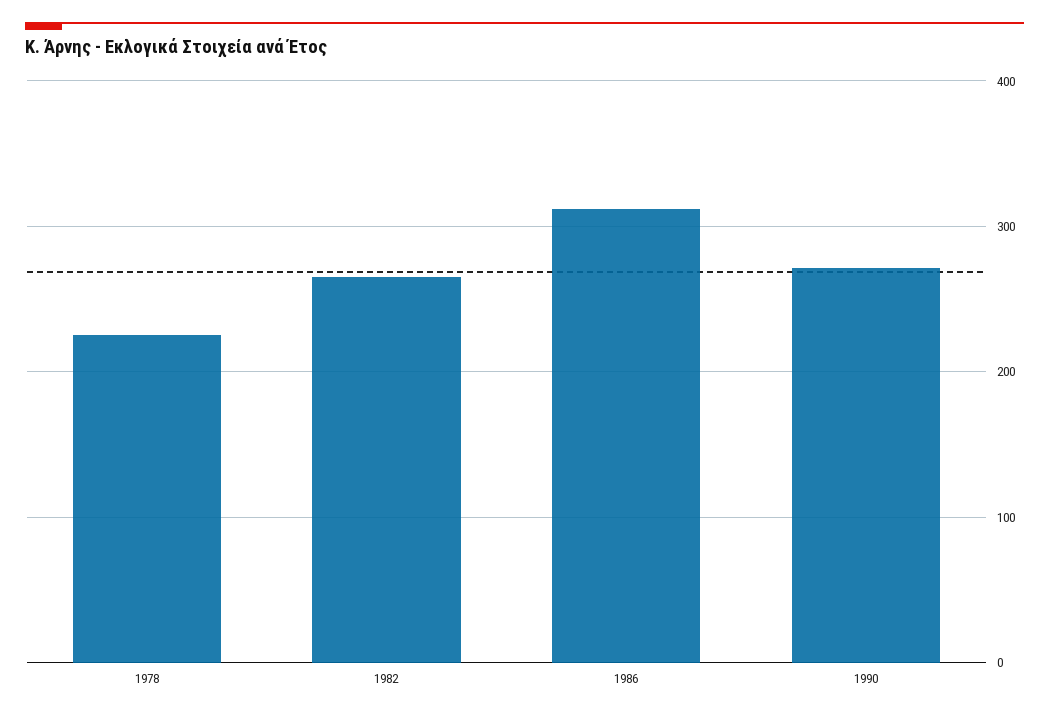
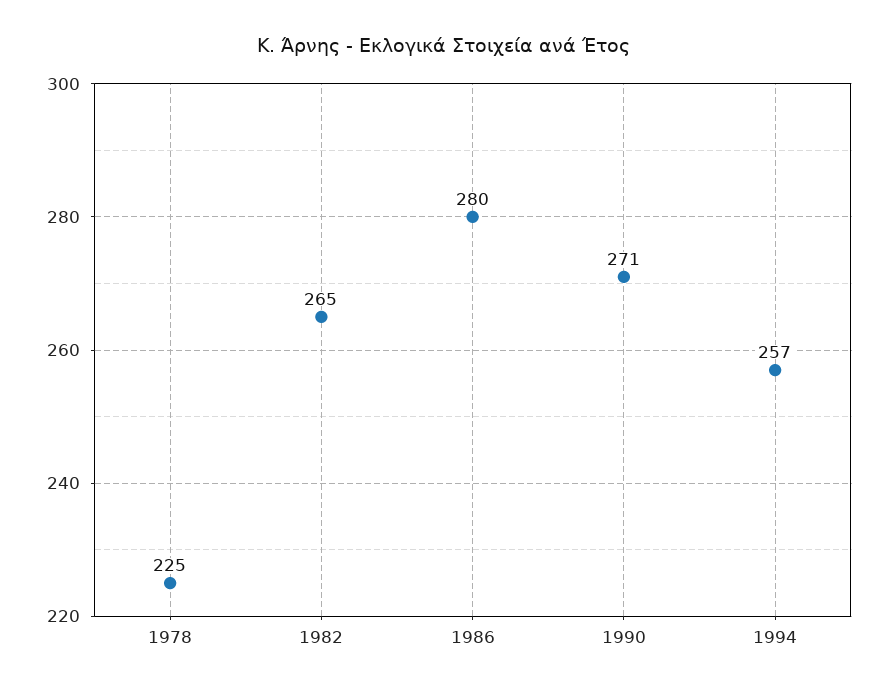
1986: 310 -> 280
1994: none -> 257

